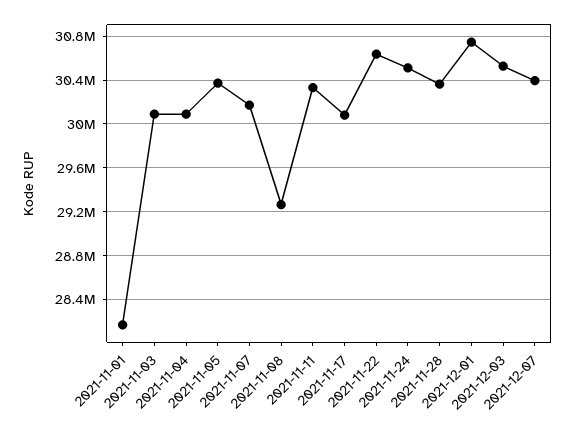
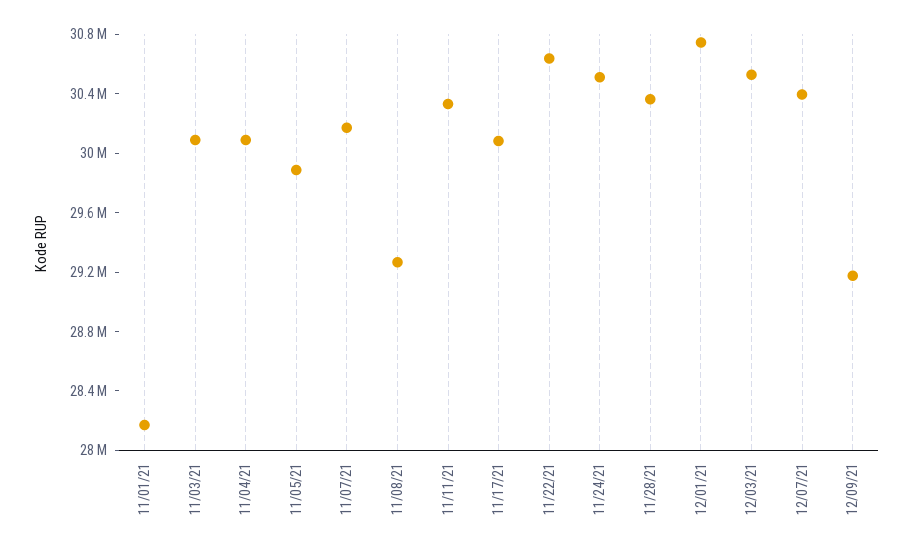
2021-11-05: 30400000 -> 29900000
12/09/21: none -> 29200000

